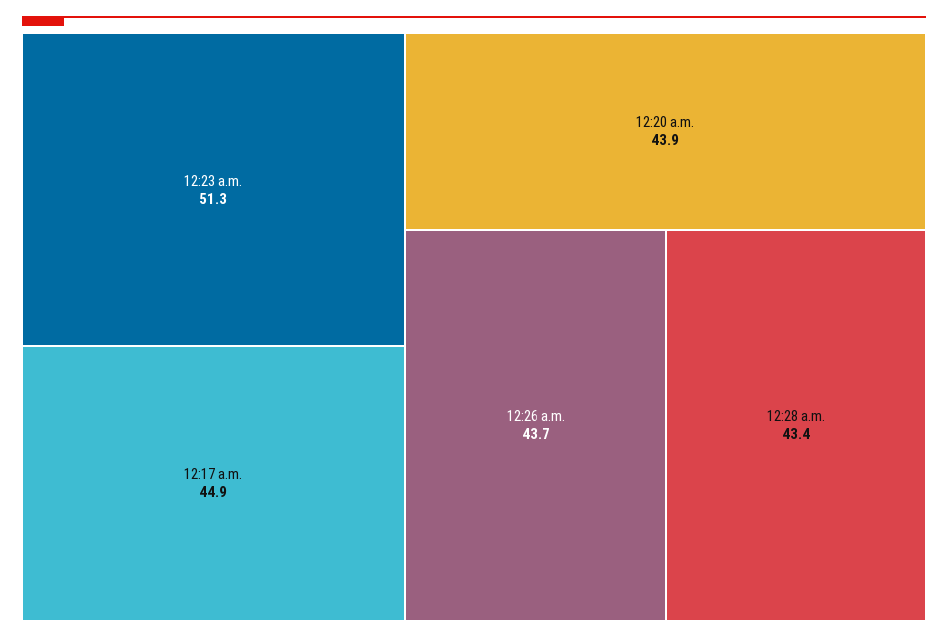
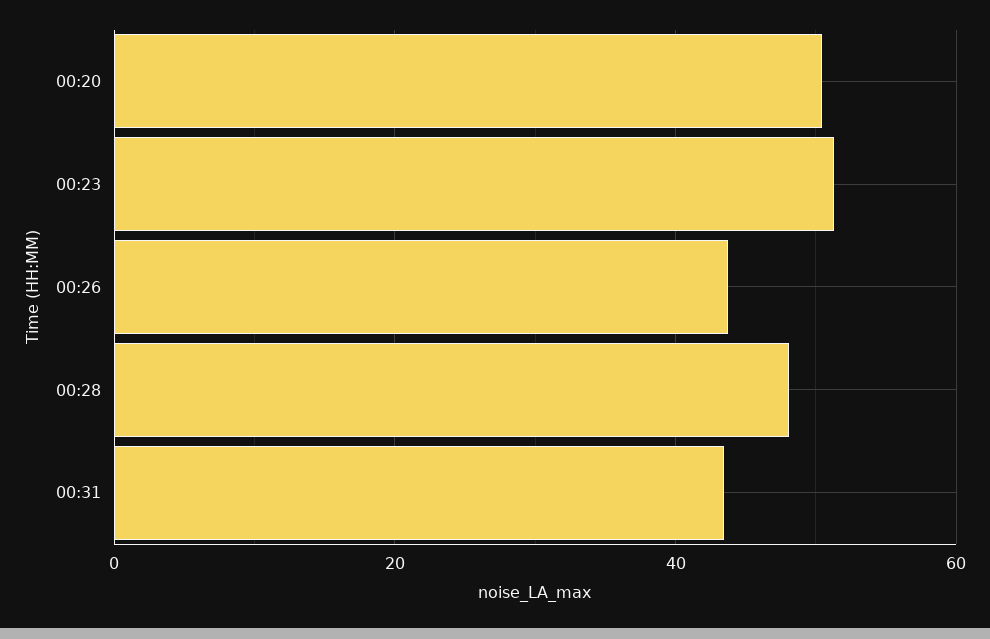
12:17 a.m.: 44.9 -> none
12:20 a.m.: 43.9 -> 50
12:28 a.m.: 43.4 -> 48
00:31: none -> 44

